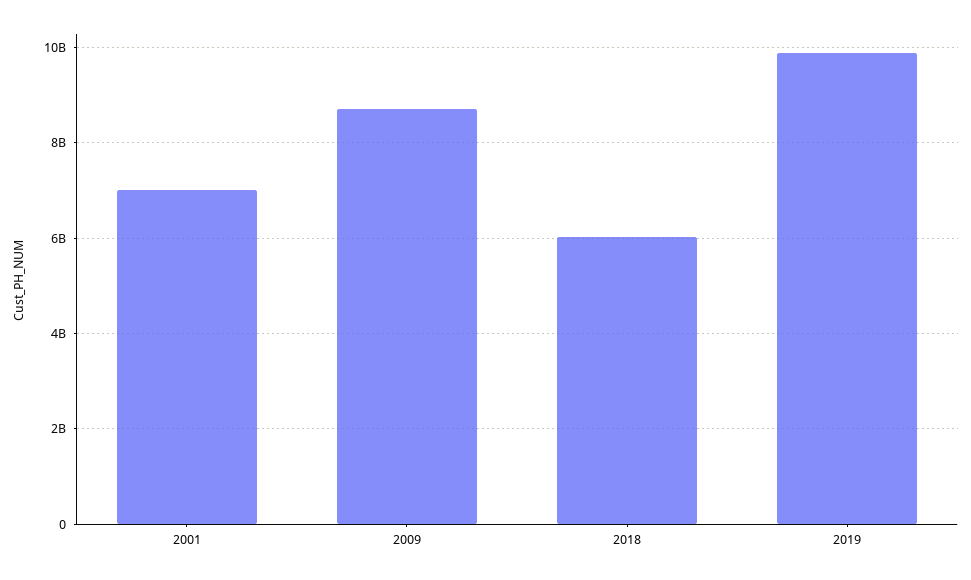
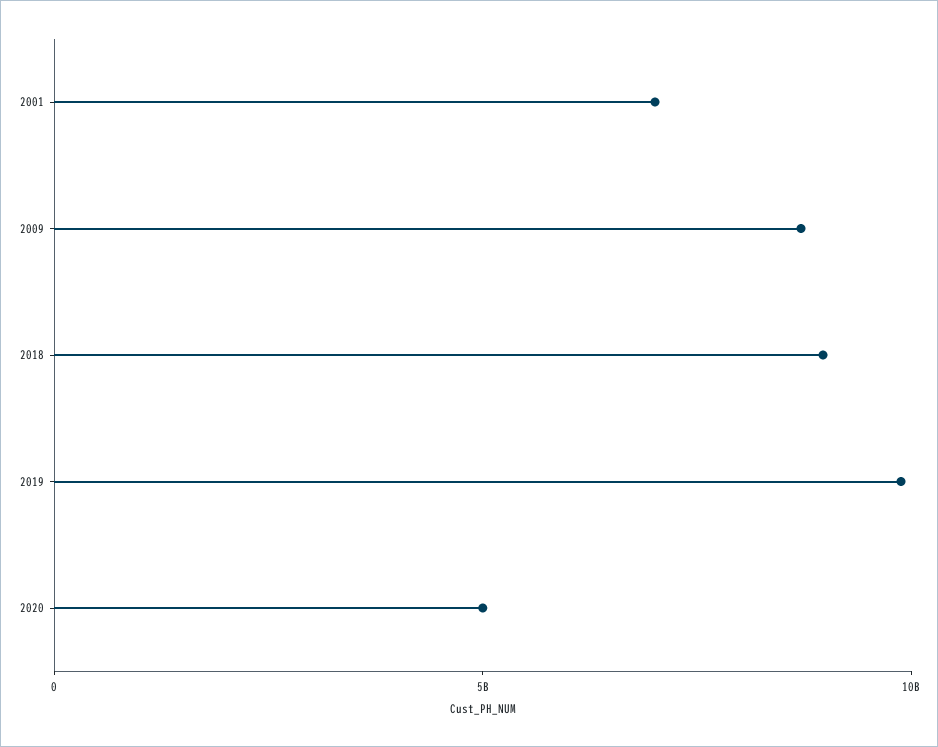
2018: 6000000000 -> 9000000000
2020: none -> 5000000000

